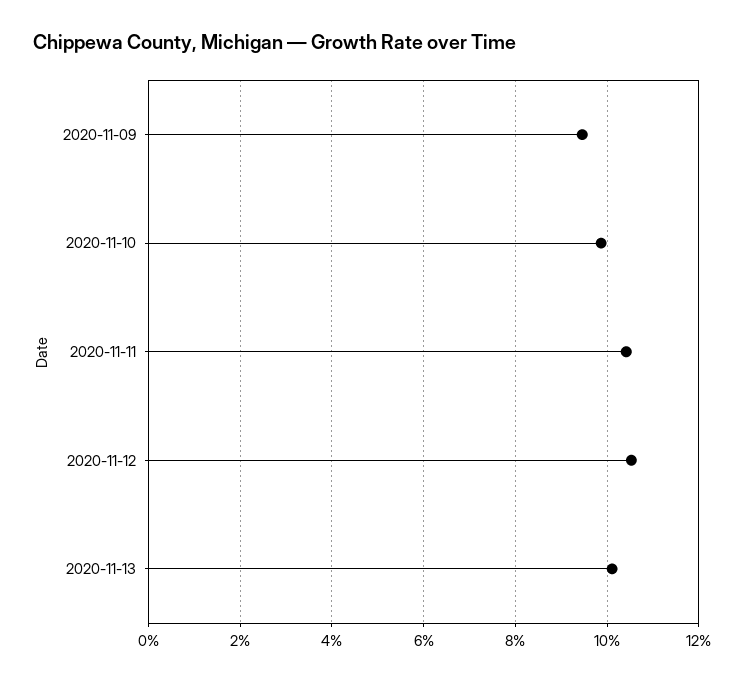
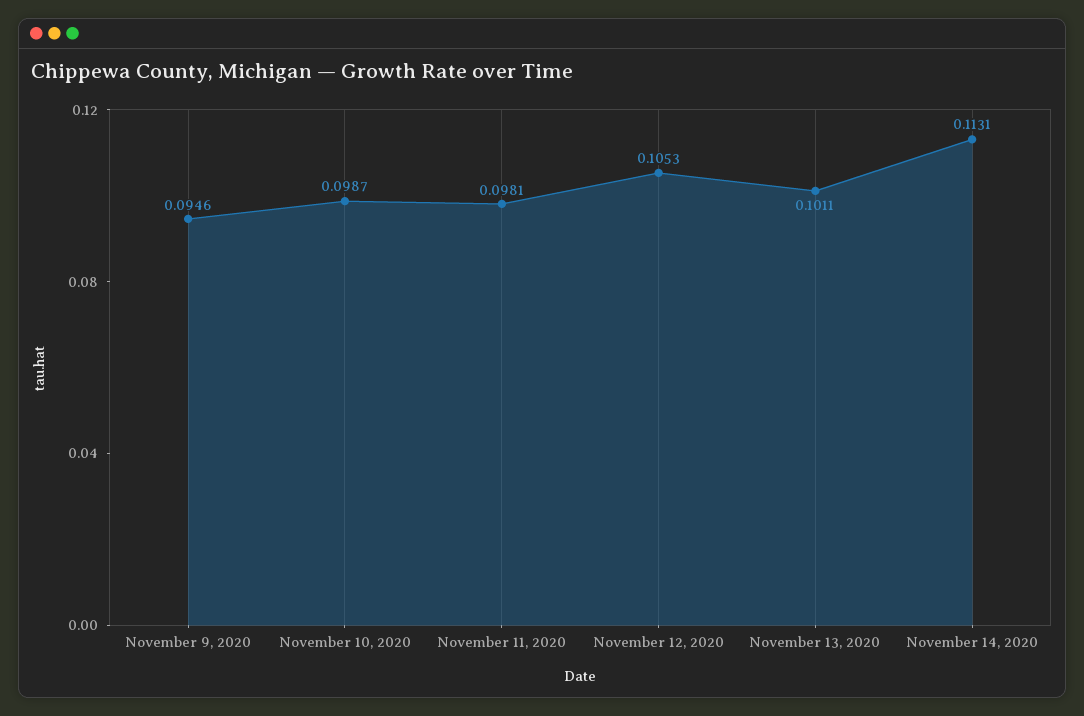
2020-11-11: 0.104 -> 0.0981
November 14, 2020: none -> 0.1131

